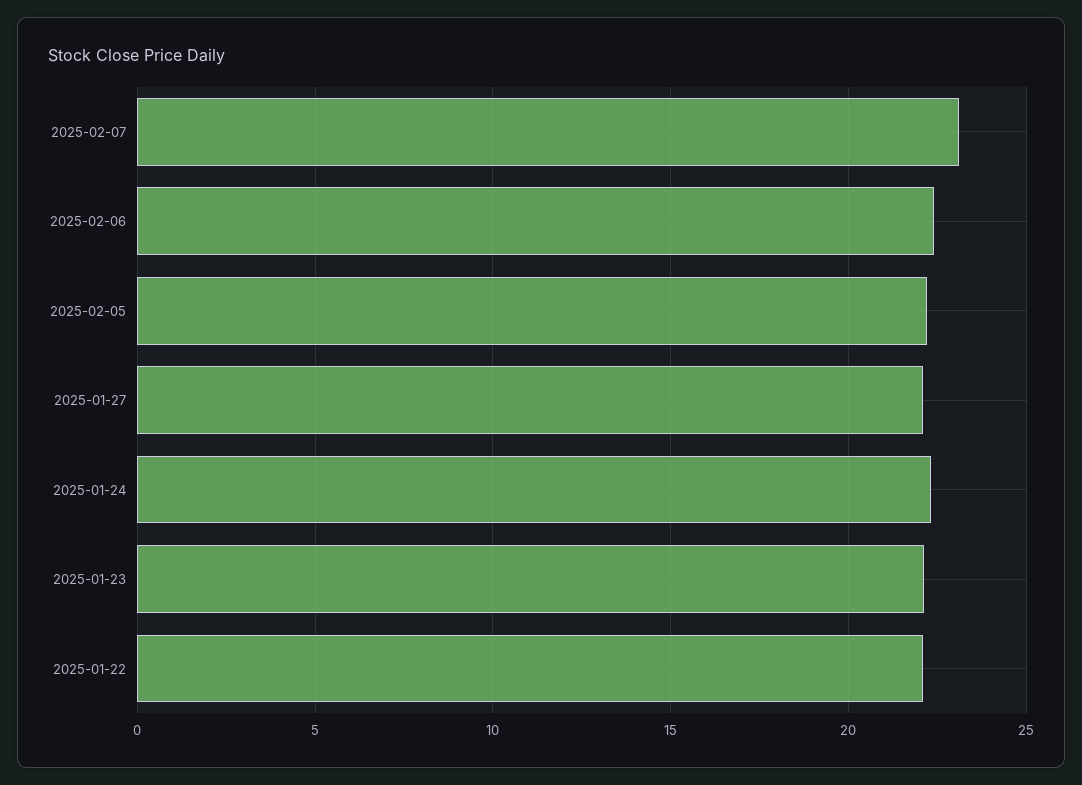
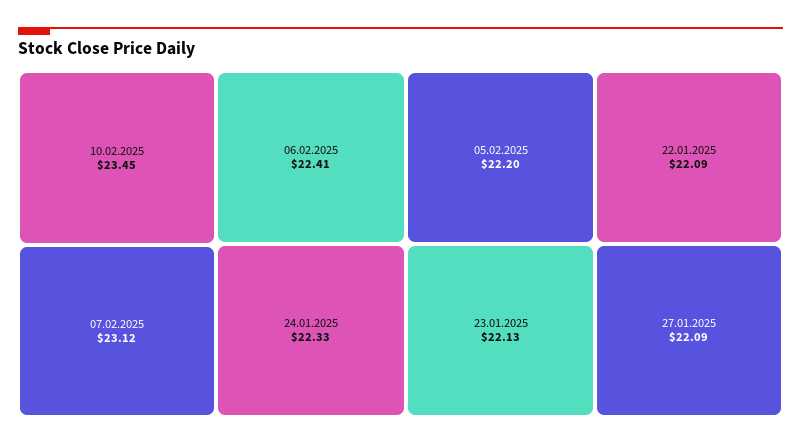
10.02.2025: none -> 23.45

